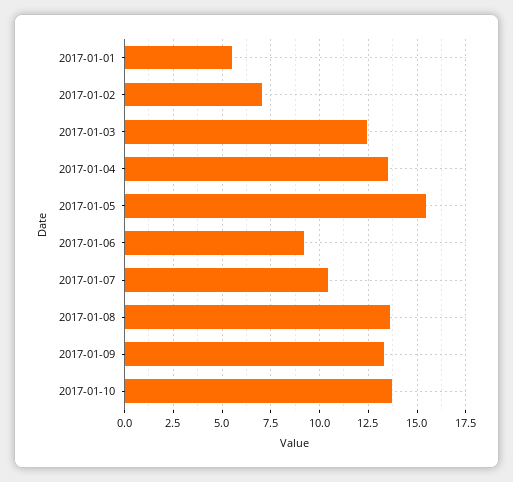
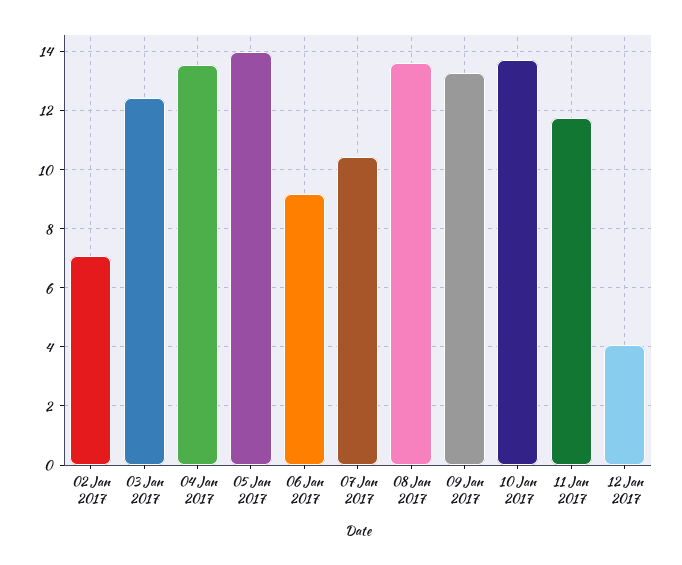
2017-01-01: 5.5 -> none
2017-01-05: 15.5 -> 14
11 Jan 2017: none -> 11.75
12 Jan 2017: none -> 4

